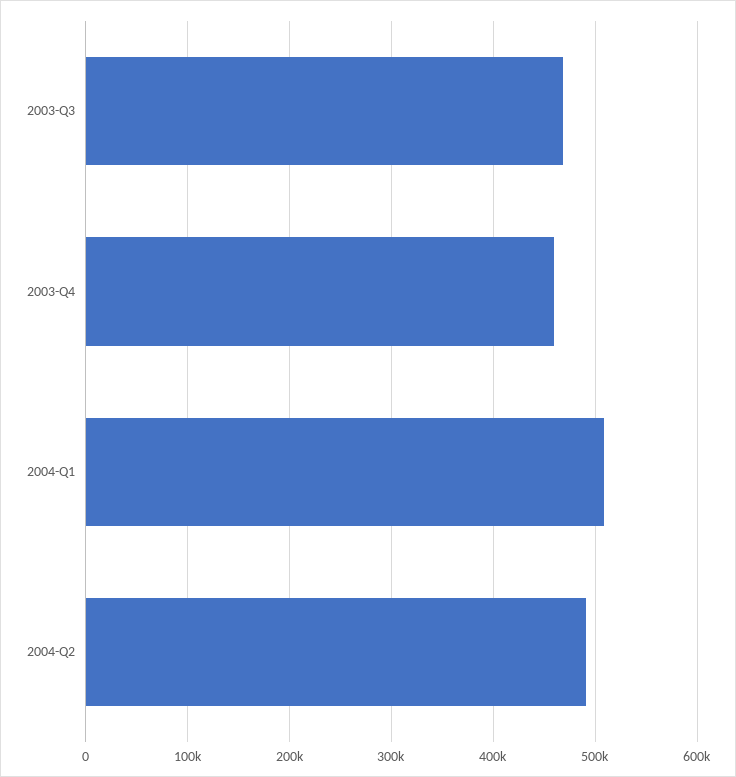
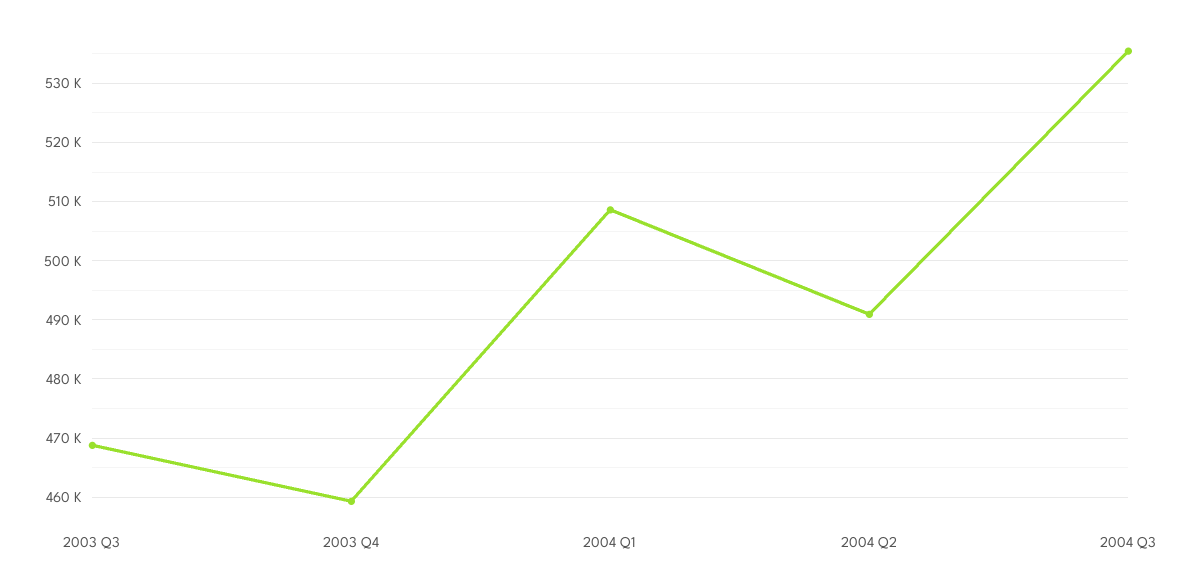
2004 Q3: none -> 536000

